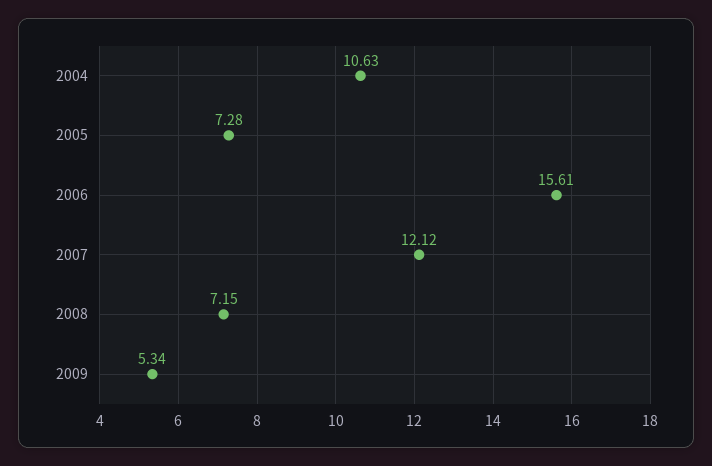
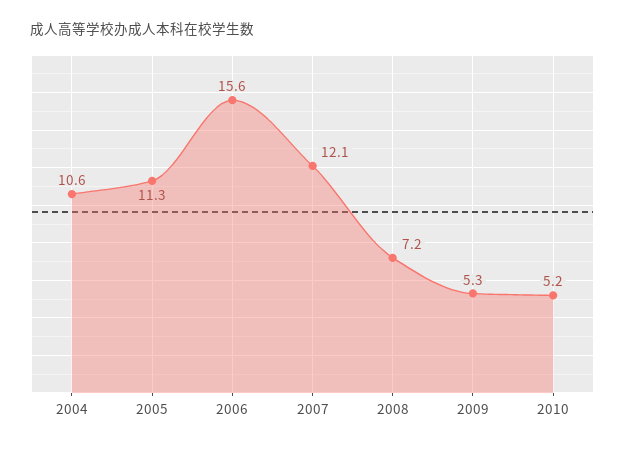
2005: 7.28 -> 11.3
2010: none -> 5.2

